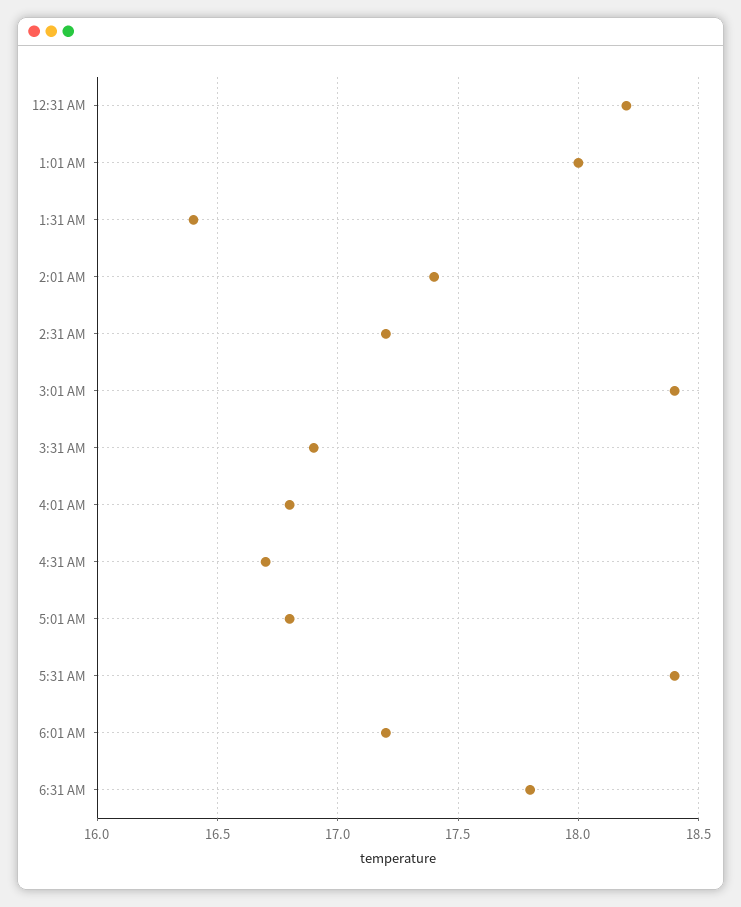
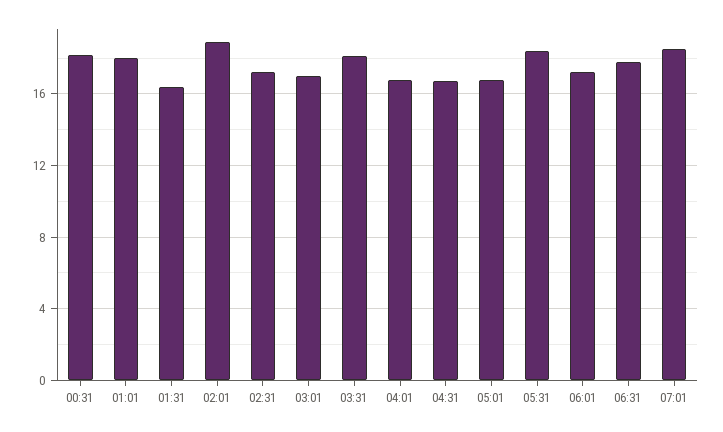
2:01 AM: 17.4 -> 19
3:01 AM: 18.4 -> 17
3:31 AM: 16.9 -> 18
07:01: none -> 18.5

